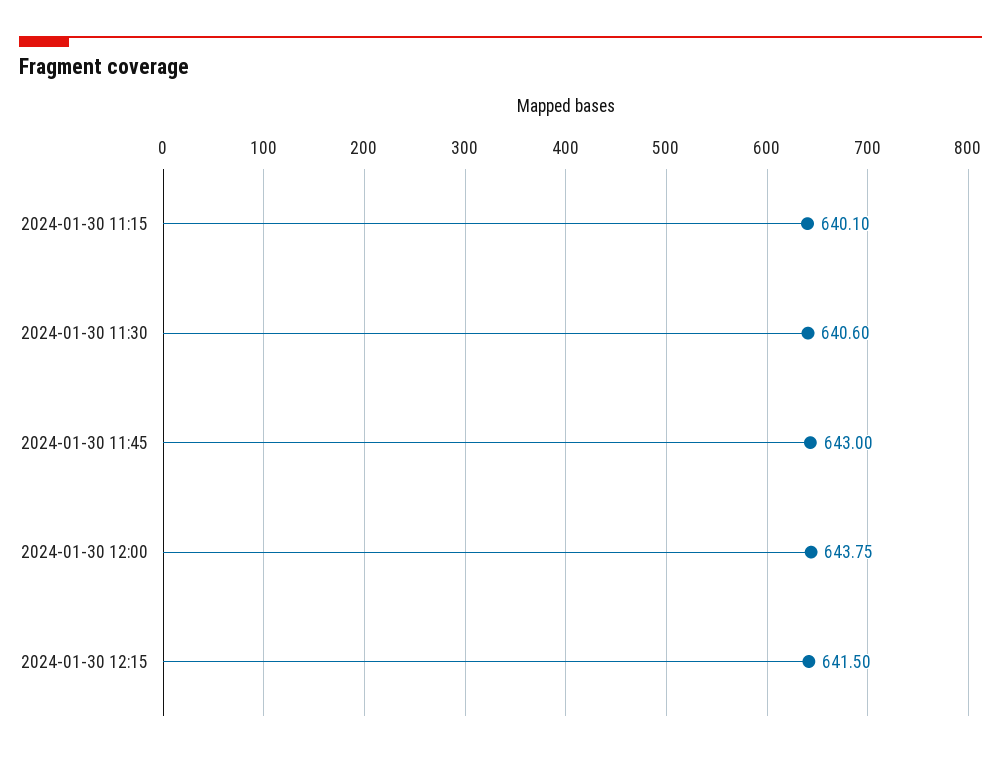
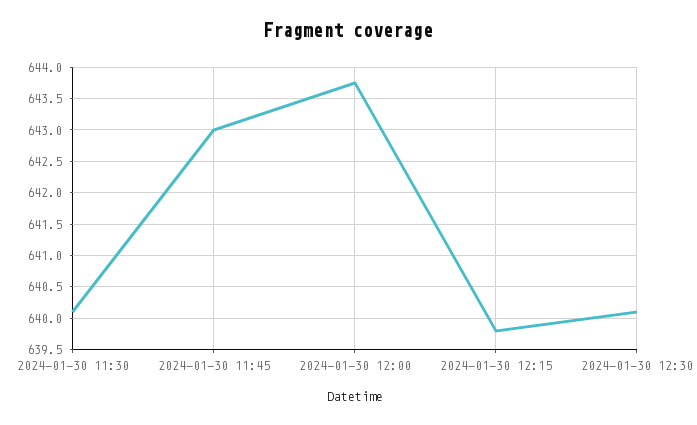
2024-01-30 11:15: 640.1 -> none
2024-01-30 11:30: 640.6 -> 640.1
2024-01-30 12:15: 641.5 -> 639.8
2024-01-30 12:30: none -> 640.1

